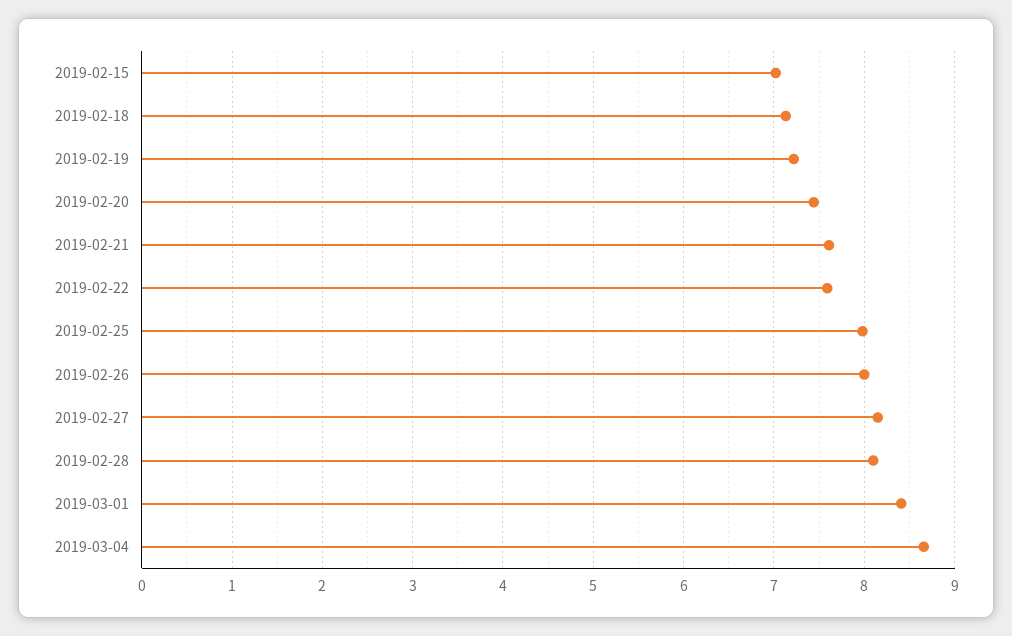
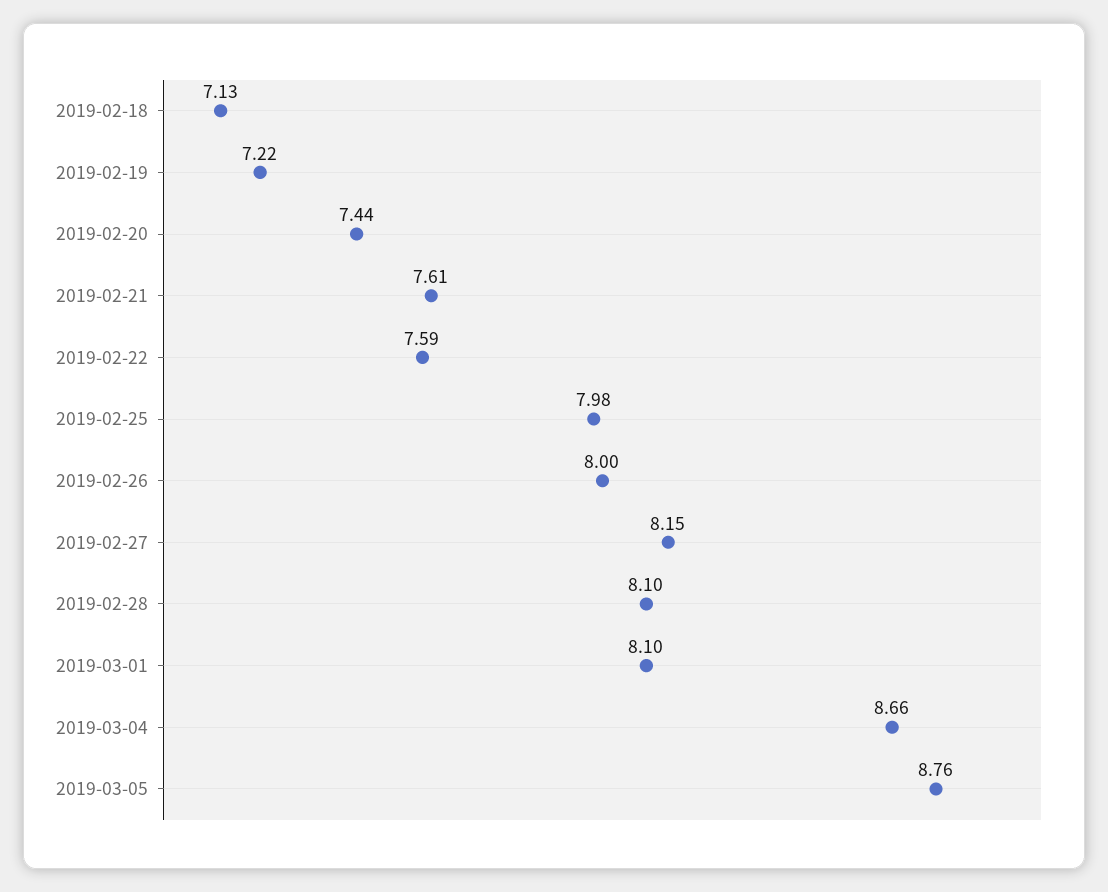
2019-02-15: 7 -> none
2019-03-01: 8.4 -> 8.1
2019-03-05: none -> 8.76

